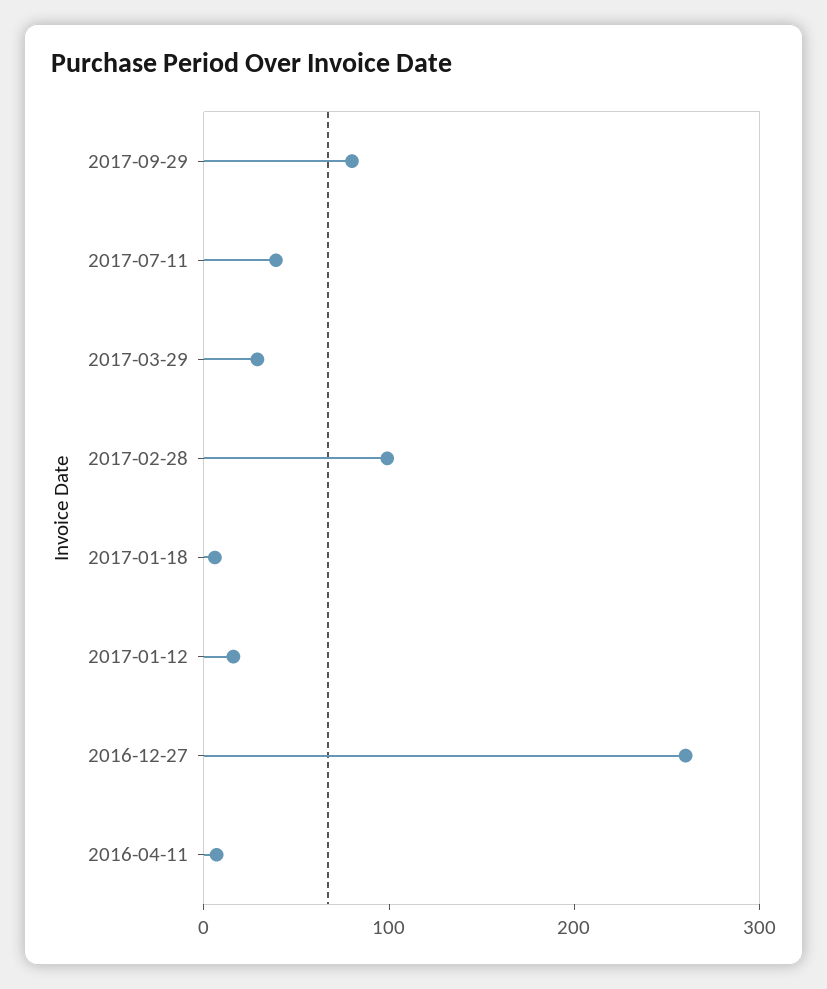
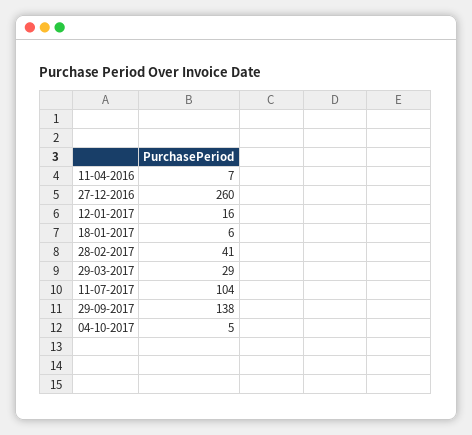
2017-09-29: 80 -> 138
2017-07-11: 40 -> 104
2017-02-28: 100 -> 41
04-10-2017: none -> 5

